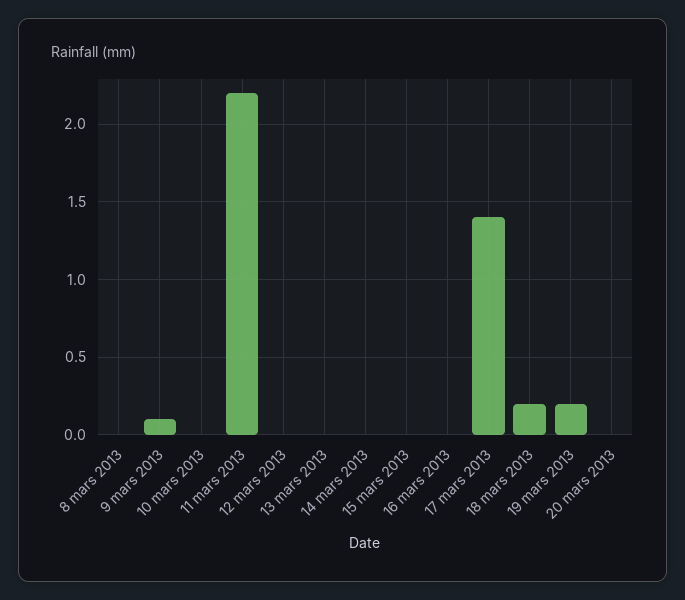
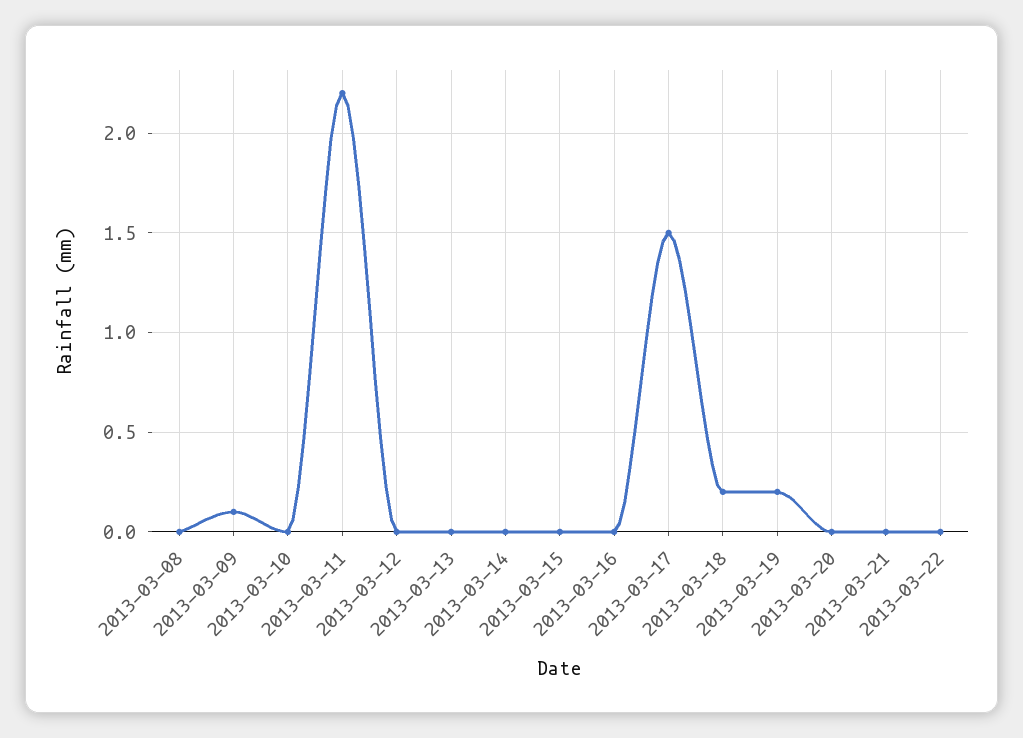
17 mars 2013: 1.4 -> 1.5
2013-03-21: none -> 0
2013-03-22: none -> 0

